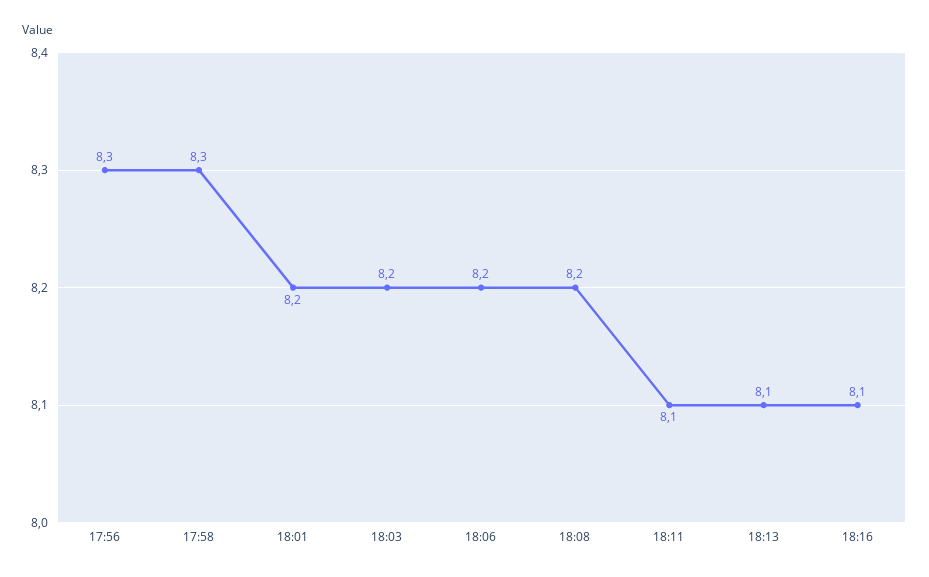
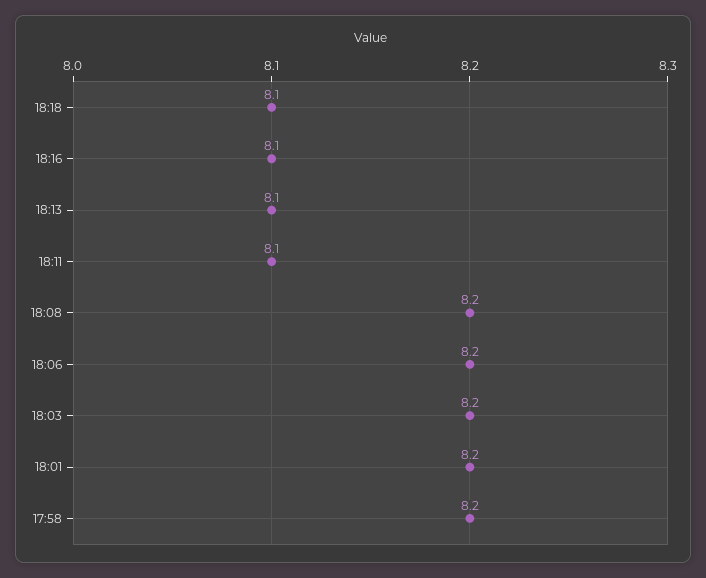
17:56: 8.3 -> none
17:58: 8.3 -> 8.2
18:18: none -> 8.1

